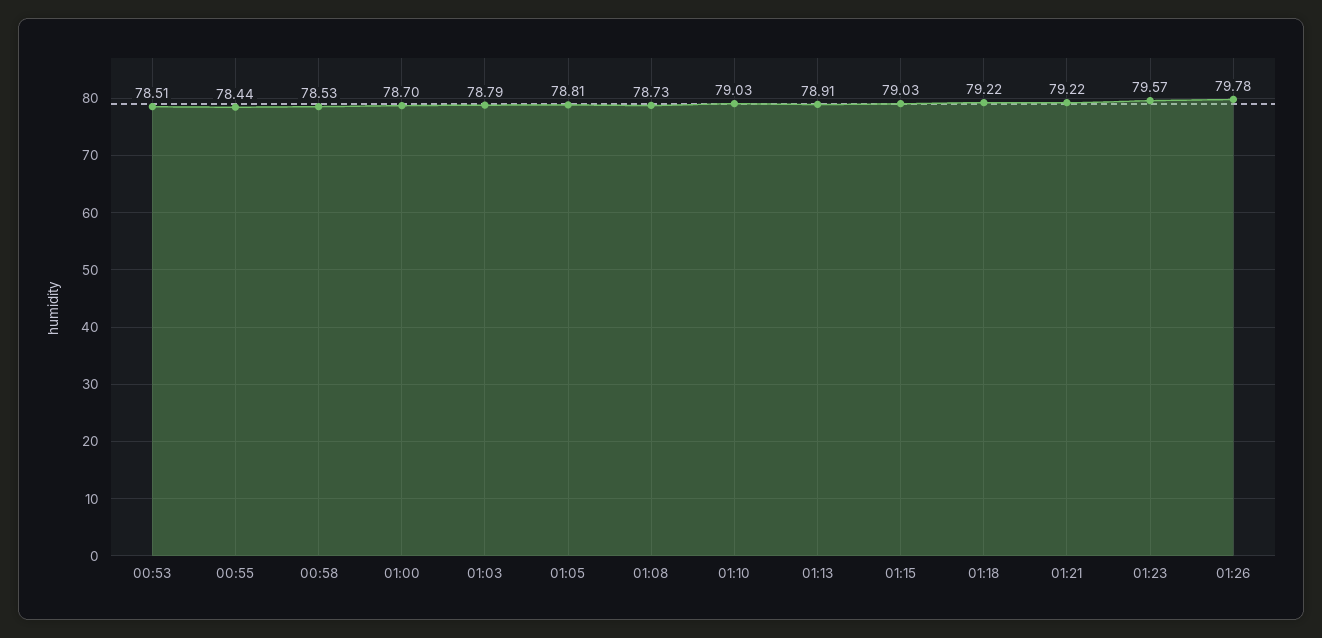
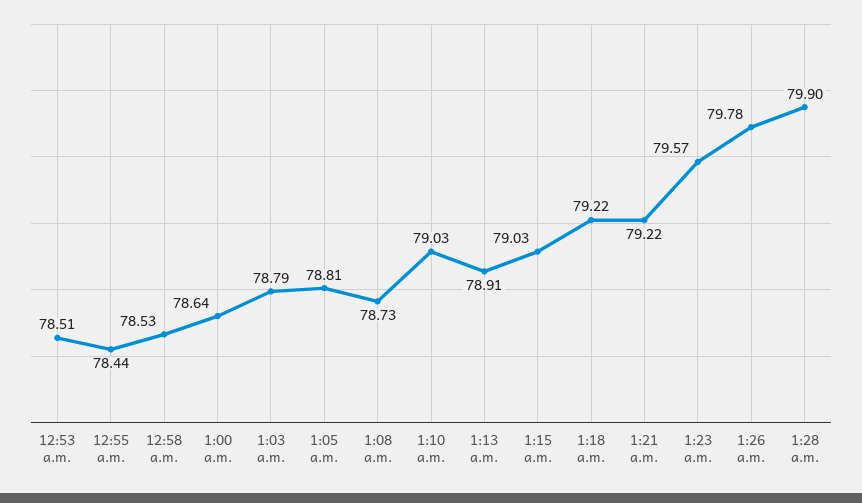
01:00: 78.7 -> 78.64
1:28 a.m.: none -> 79.9

